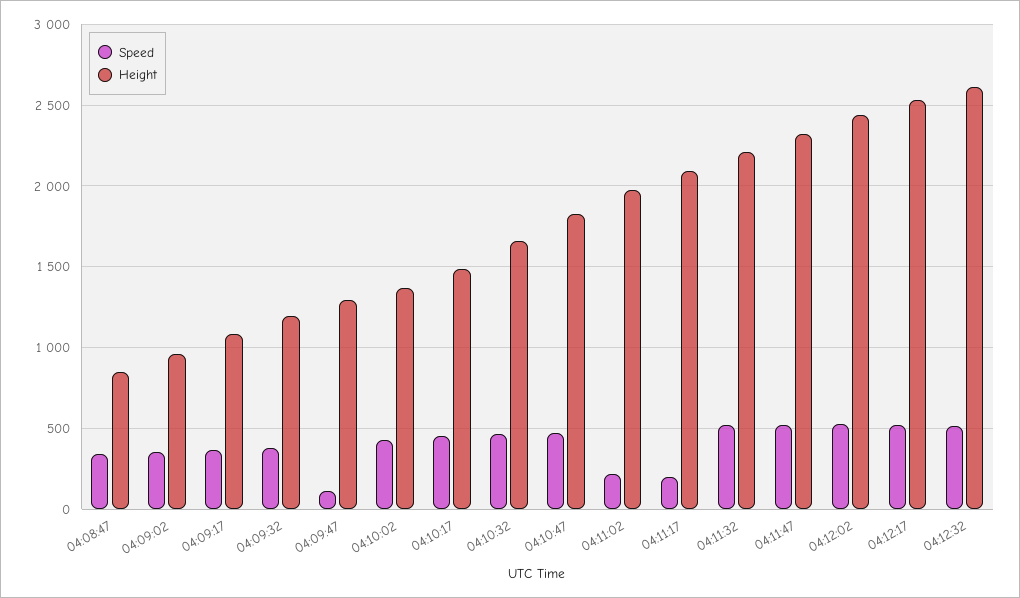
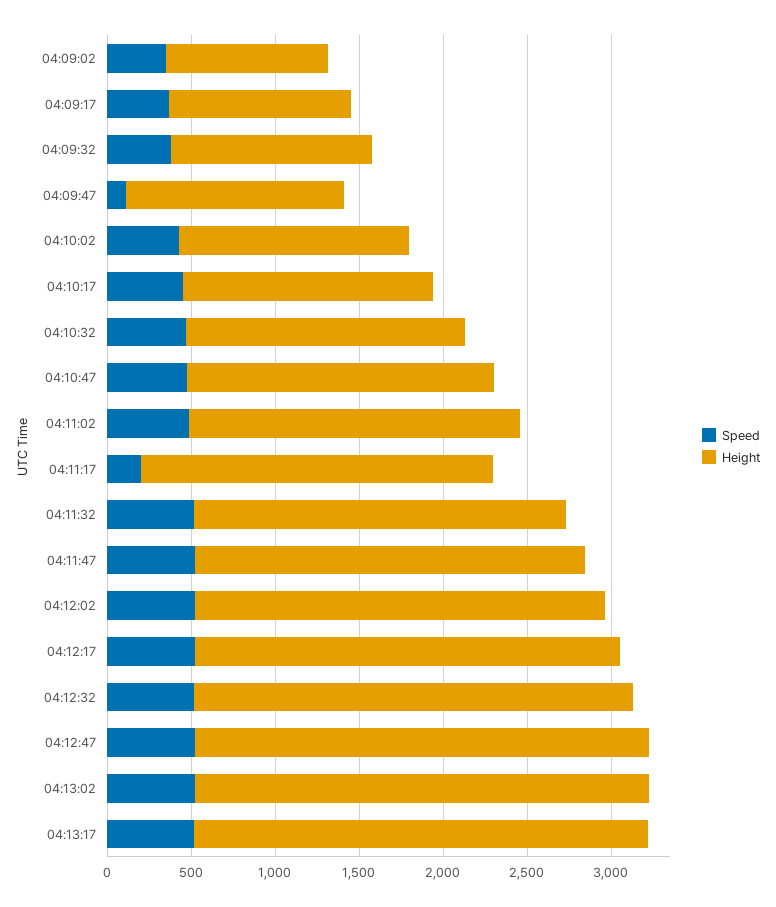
Speed, 04:08:47: 350 -> none
Height, 04:08:47: 850 -> none
Speed, 04:11:02: 200 -> 500
Speed, 04:12:47: none -> 500
Height, 04:12:47: none -> 2700
Speed, 04:13:02: none -> 500
Height, 04:13:02: none -> 2700
Speed, 04:13:17: none -> 500
Height, 04:13:17: none -> 2700

